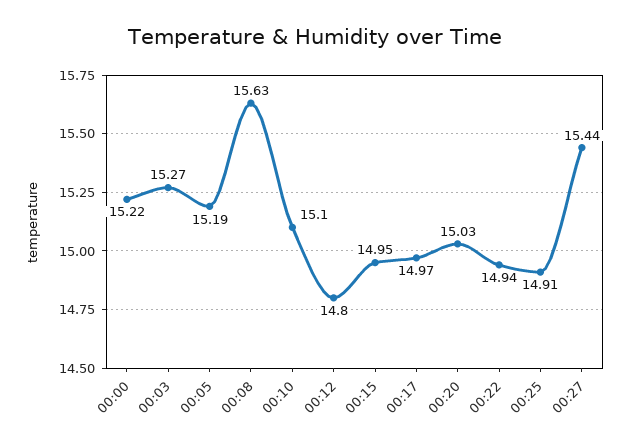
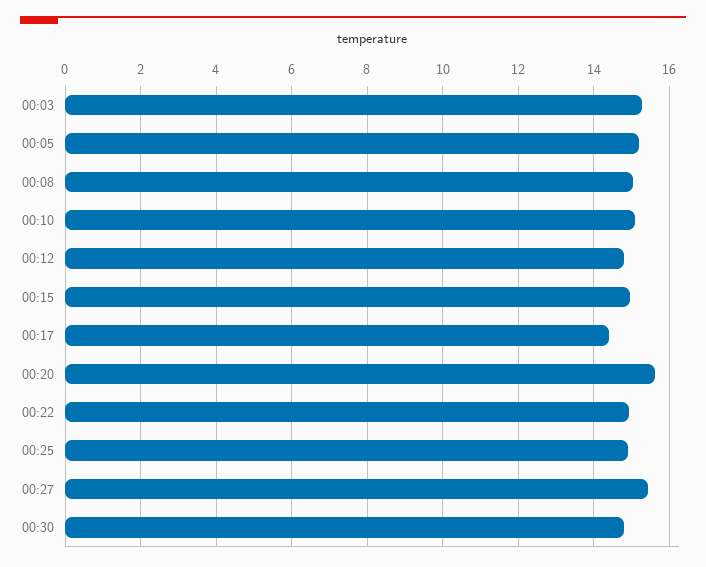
00:00: 15.22 -> none
00:08: 15.63 -> 15
00:17: 14.97 -> 14.4
00:20: 15.03 -> 15.6
00:30: none -> 14.8

